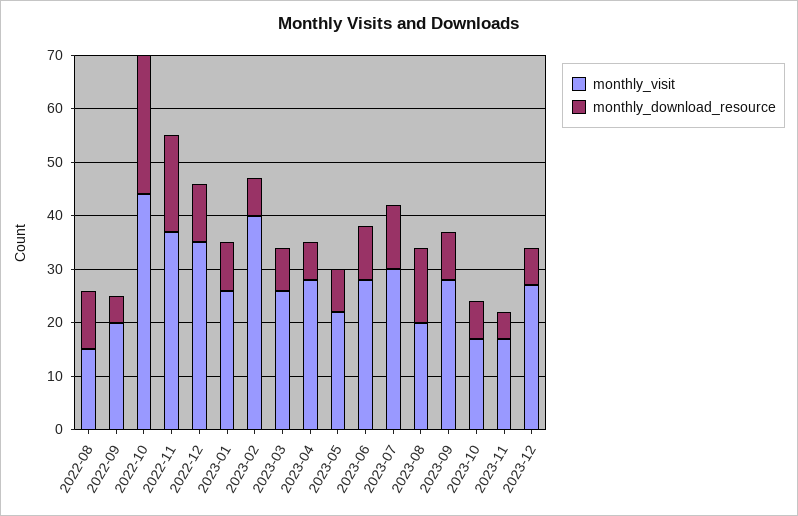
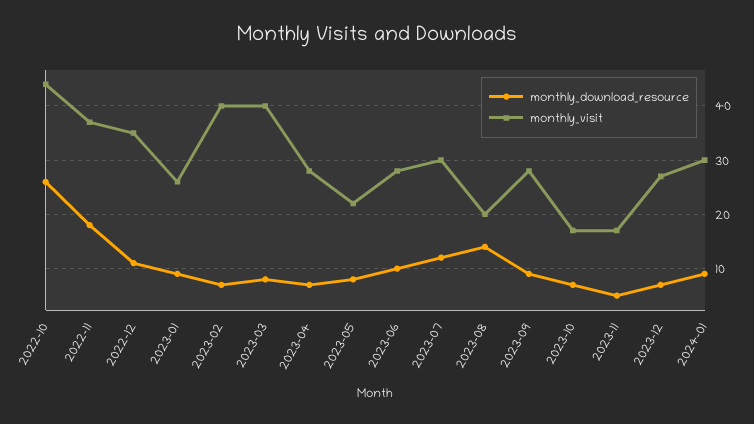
monthly_visit, 2022-08: 15 -> none
monthly_download_resource, 2022-08: 10 -> none
monthly_visit, 2022-09: 20 -> none
monthly_download_resource, 2022-09: 5 -> none
monthly_visit, 2023-03: 25 -> 40
monthly_download_resource, 2024-01: none -> 10
monthly_visit, 2024-01: none -> 30

